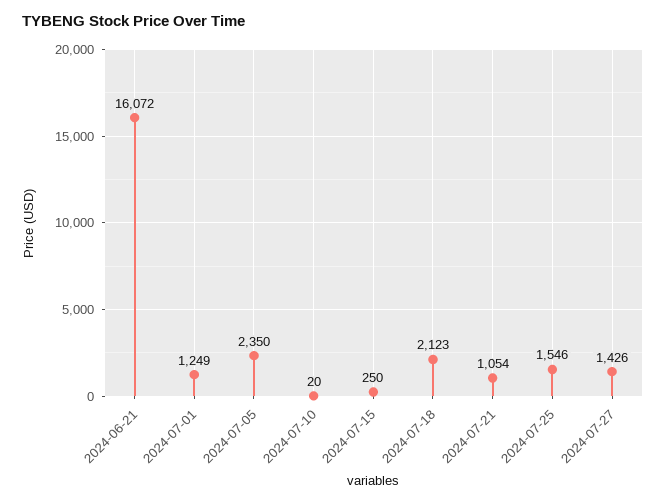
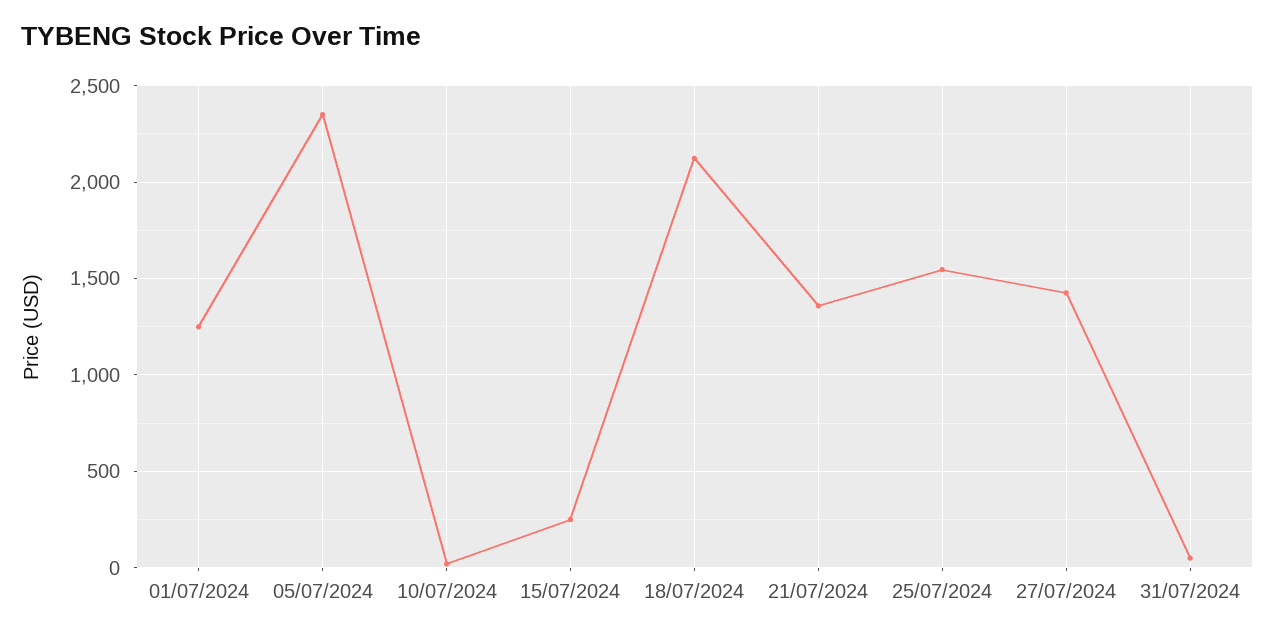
2024-06-21: 16072 -> none
2024-07-21: 1054 -> 1350
31/07/2024: none -> 50

